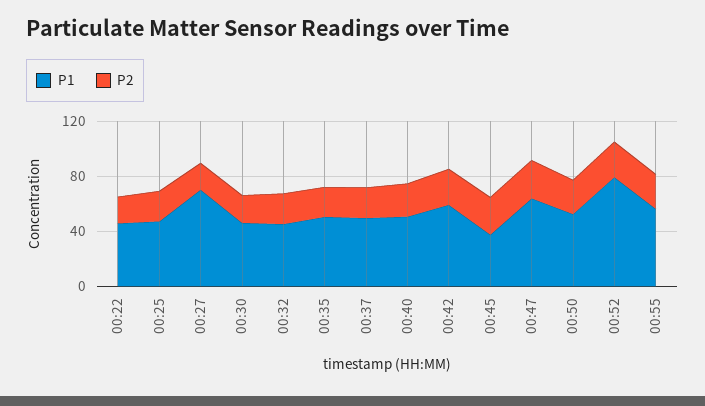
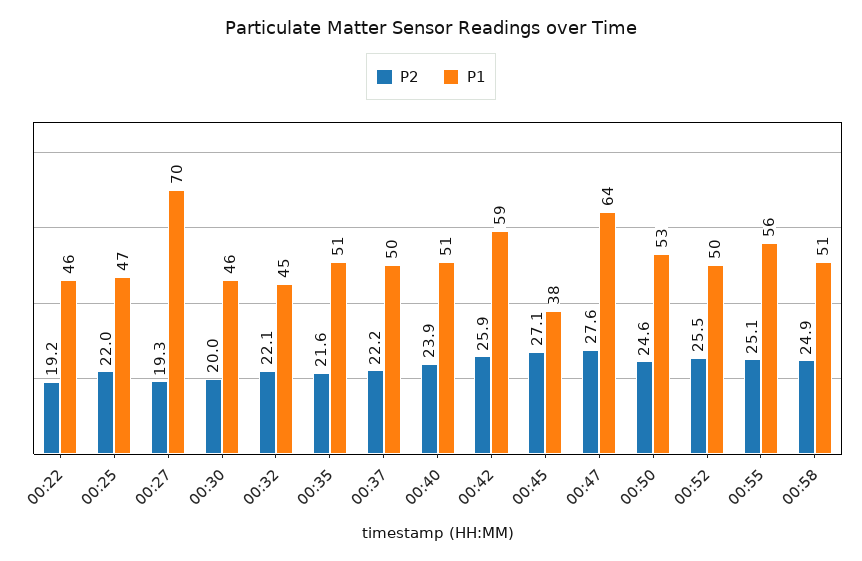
P1, 00:52: 80 -> 50
P2, 00:58: none -> 24.9
P1, 00:58: none -> 51

